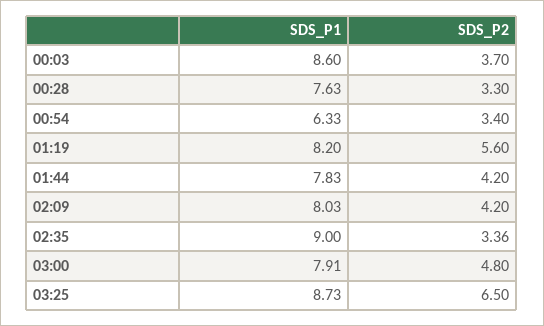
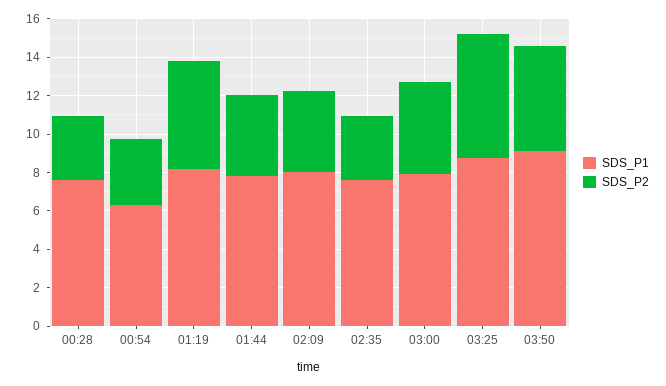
SDS_P1, 00:03: 8.6 -> none
SDS_P2, 00:03: 3.7 -> none
SDS_P1, 02:35: 9 -> 7.5
SDS_P1, 03:50: none -> 9
SDS_P2, 03:50: none -> 5.5

